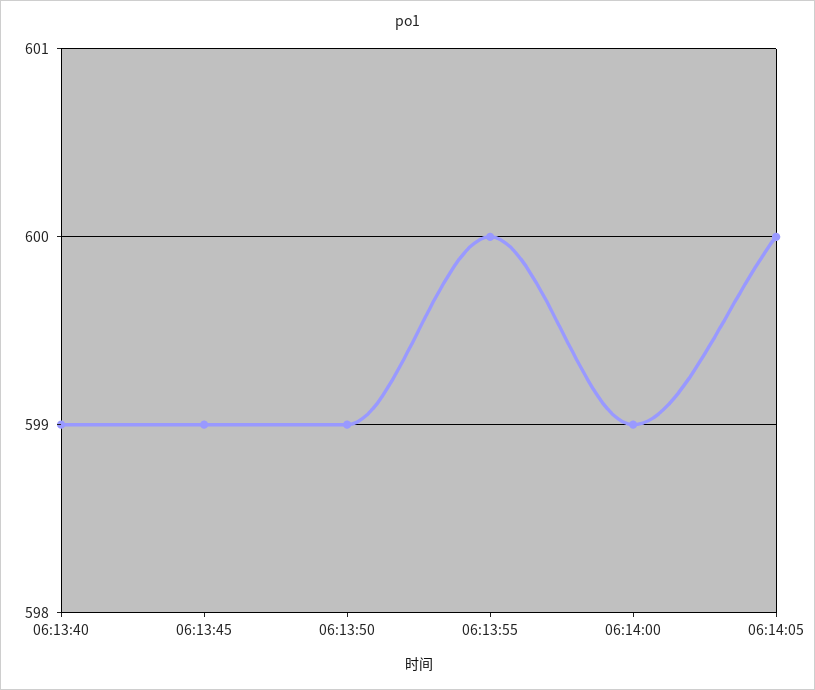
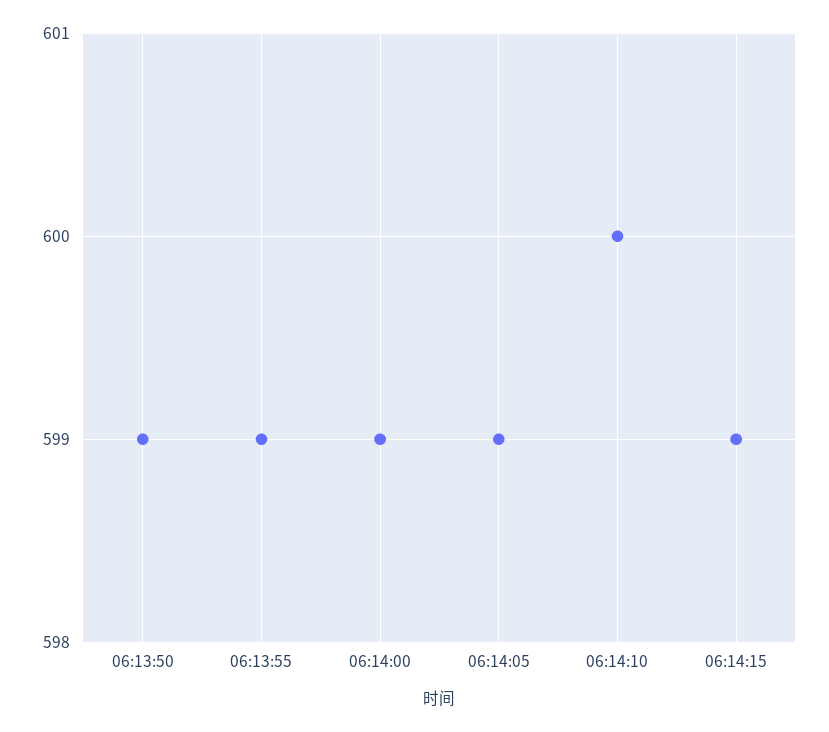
06:13:40: 599 -> none
06:13:45: 599 -> none
06:13:55: 600 -> 599
06:14:05: 600 -> 599
06:14:10: none -> 600
06:14:15: none -> 599

